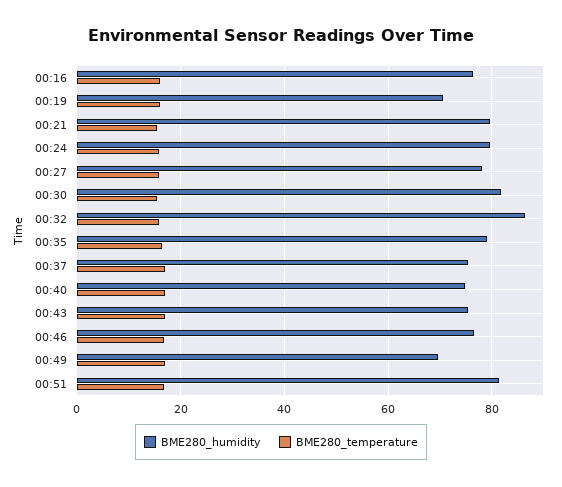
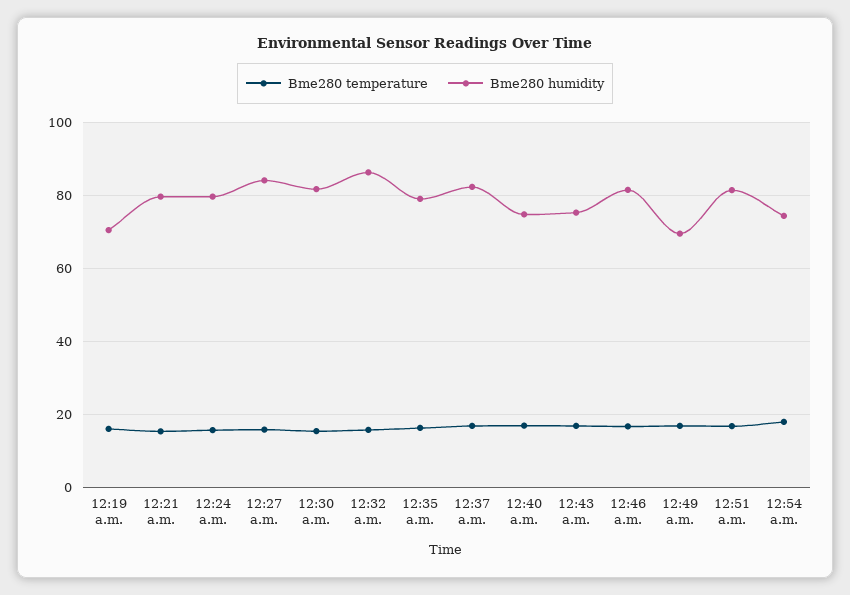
BME280_humidity, 00:16: 76 -> none
BME280_temperature, 00:16: 16 -> none
BME280_humidity, 00:27: 78 -> 84
BME280_humidity, 00:37: 76 -> 82
BME280_humidity, 00:46: 76 -> 82
BME280_temperature, 12:54 a.m.: none -> 18
BME280_humidity, 12:54 a.m.: none -> 74

